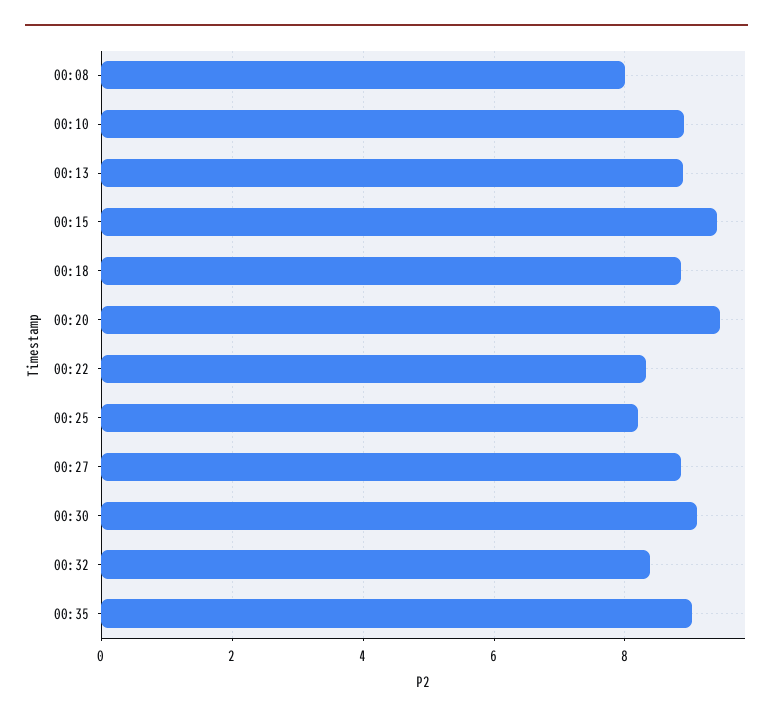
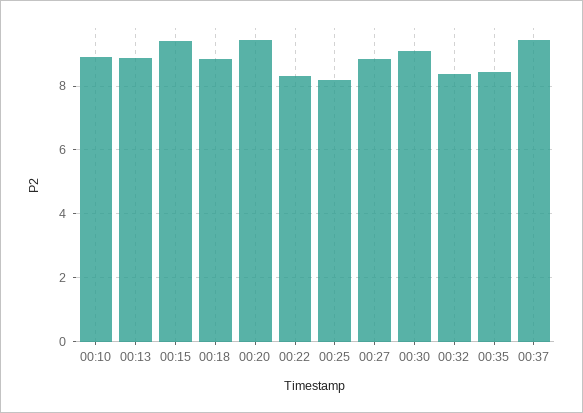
00:08: 8 -> none
00:35: 9 -> 8.4
00:37: none -> 9.4

